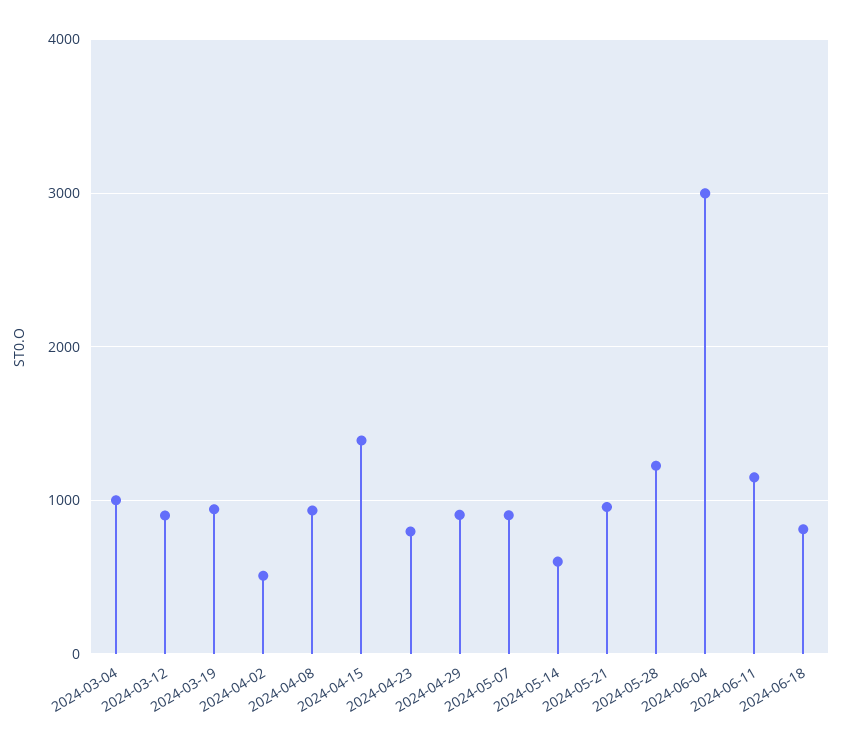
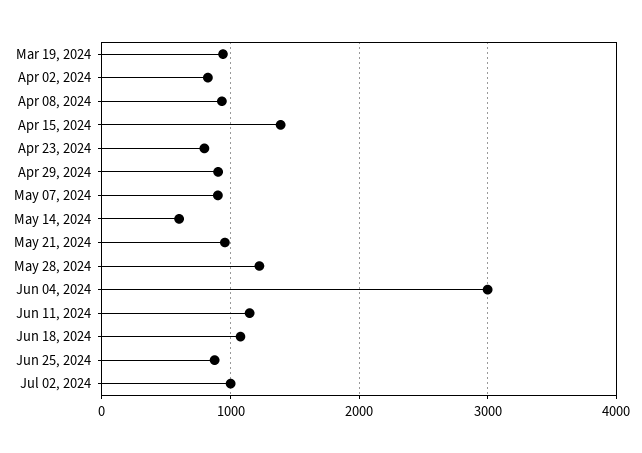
2024-03-04: 1000 -> none
2024-03-12: 900 -> none
2024-04-02: 500 -> 800
2024-06-18: 800 -> 1100
Jun 25, 2024: none -> 900
Jul 02, 2024: none -> 1000

